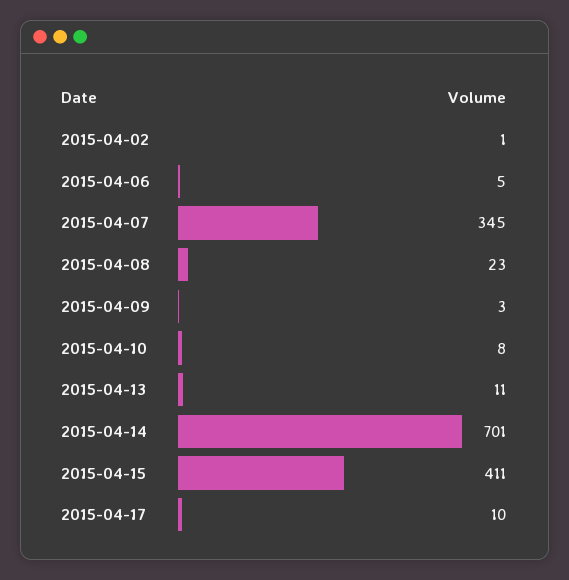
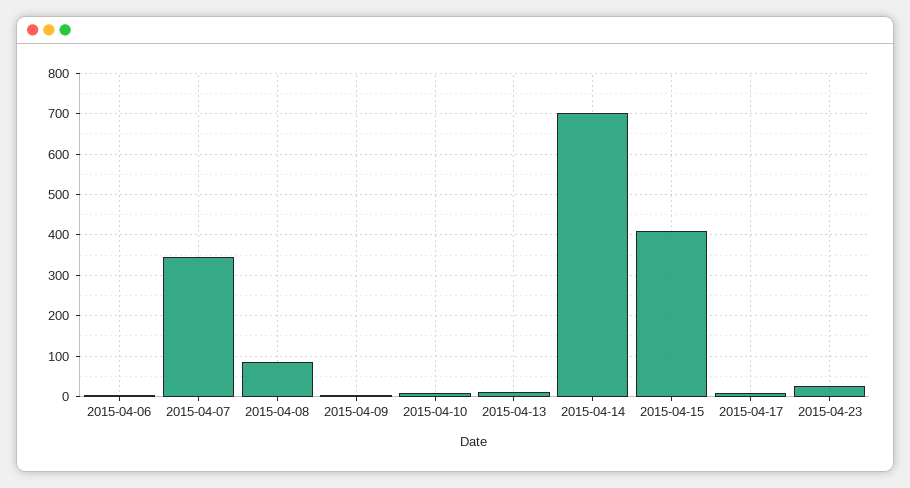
2015-04-02: 1 -> none
2015-04-08: 23 -> 80
2015-04-23: none -> 20

